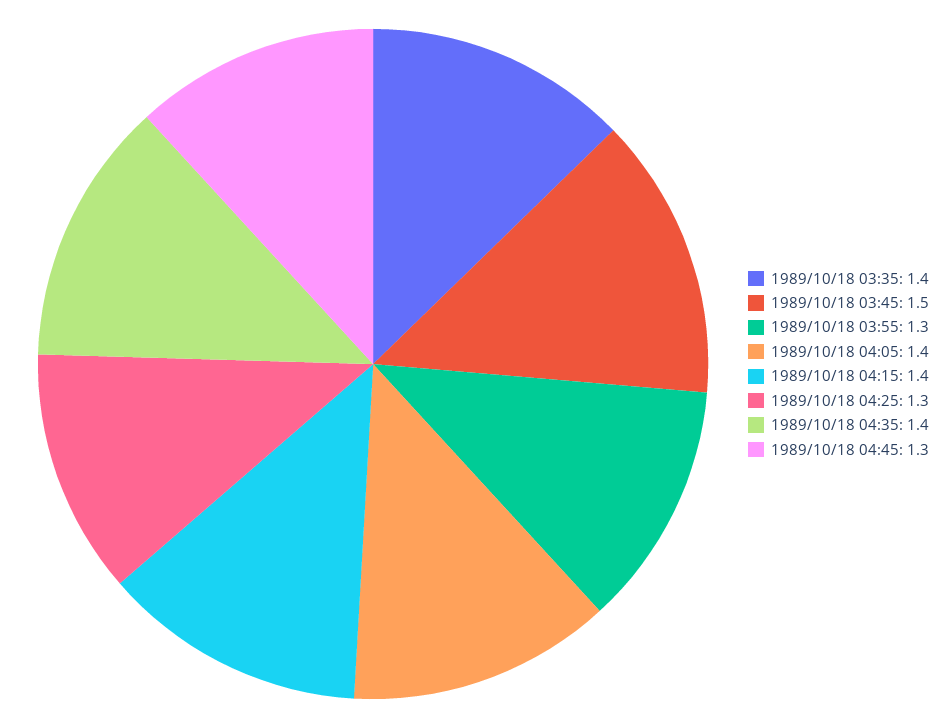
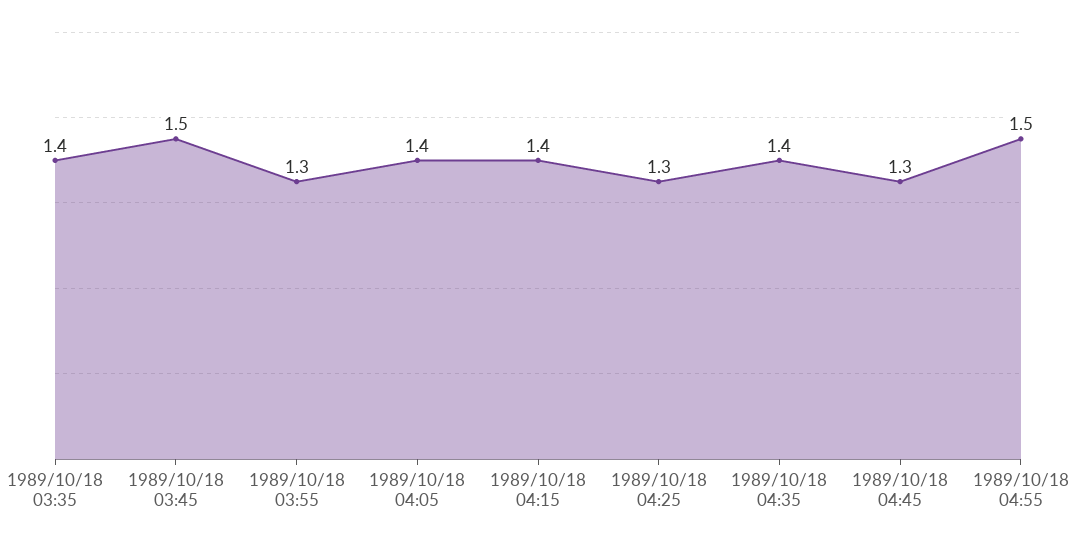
1989/10/18 04:55: none -> 1.5

